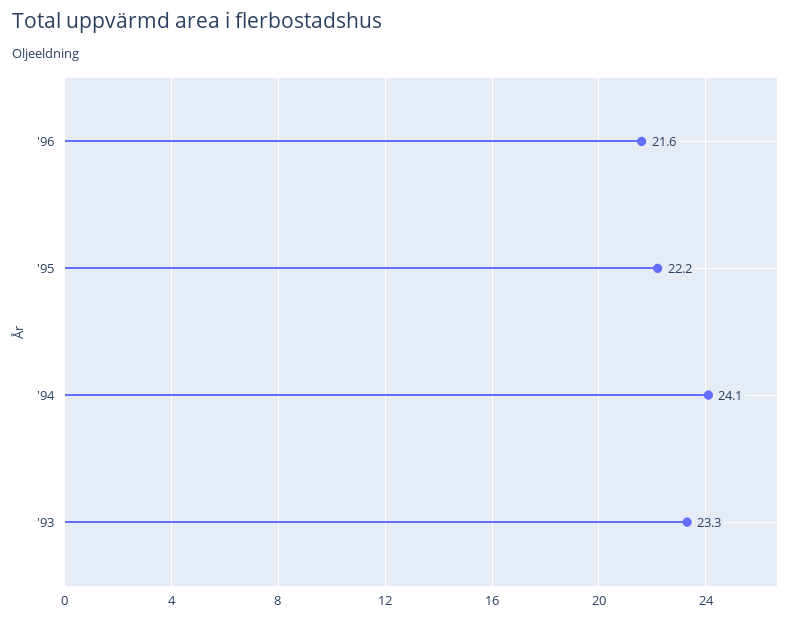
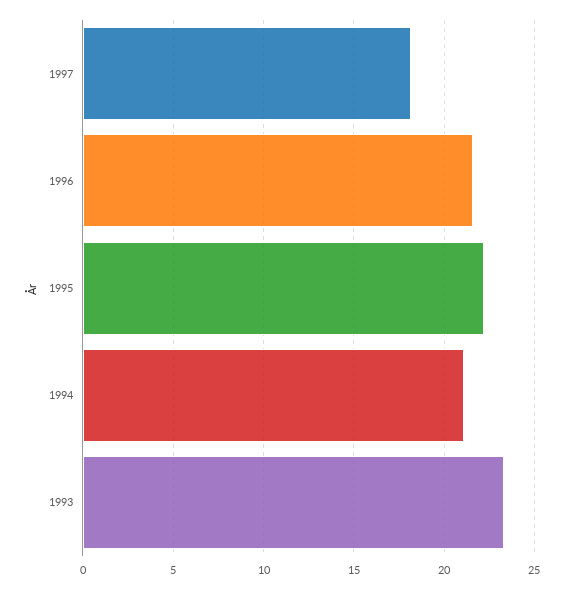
'94: 24.1 -> 21
1997: none -> 18

